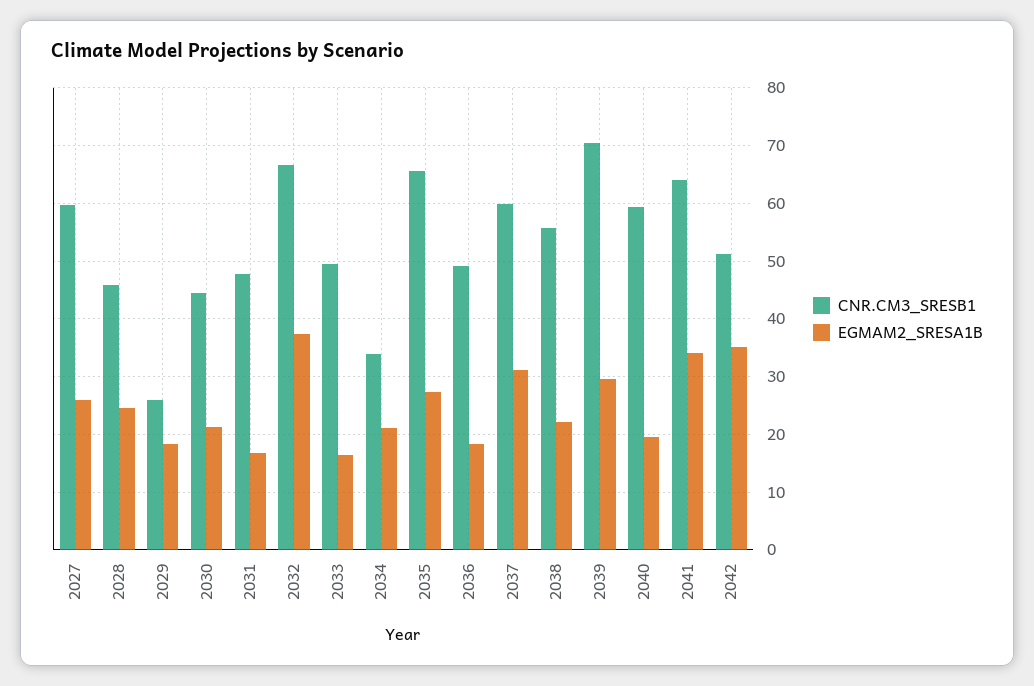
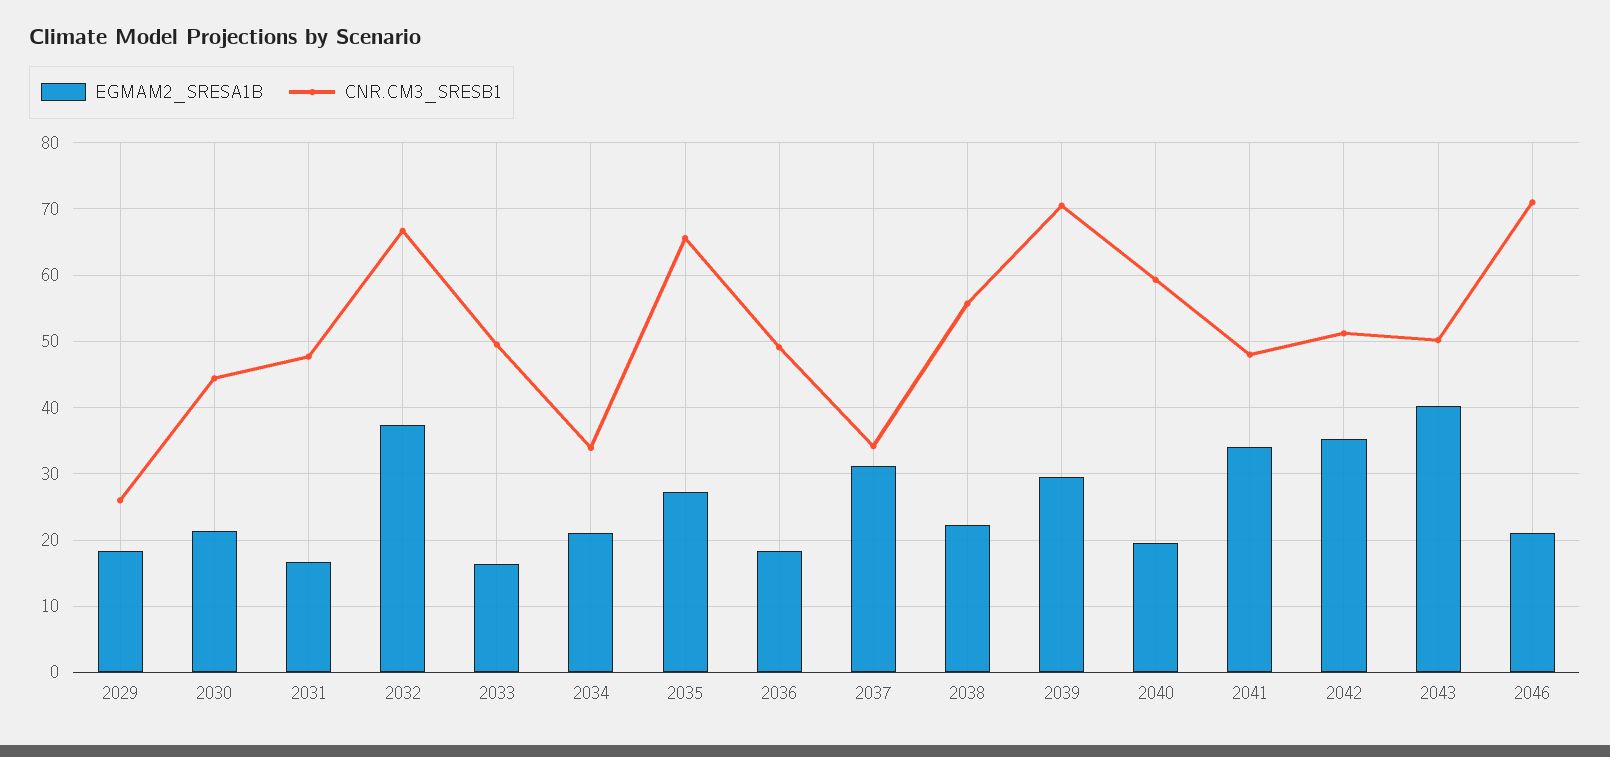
CNR.CM3_SRESB1, 2027: 60 -> none
EGMAM2_SRESA1B, 2027: 26 -> none
CNR.CM3_SRESB1, 2028: 46 -> none
EGMAM2_SRESA1B, 2028: 24 -> none
CNR.CM3_SRESB1, 2037: 60 -> 34
CNR.CM3_SRESB1, 2041: 64 -> 48
EGMAM2_SRESA1B, 2043: none -> 40
CNR.CM3_SRESB1, 2043: none -> 50
EGMAM2_SRESA1B, 2046: none -> 21
CNR.CM3_SRESB1, 2046: none -> 71

